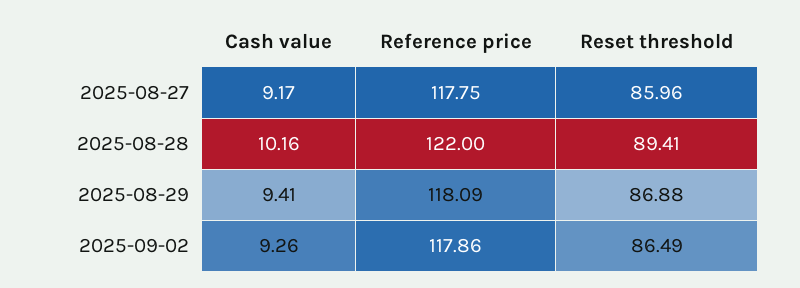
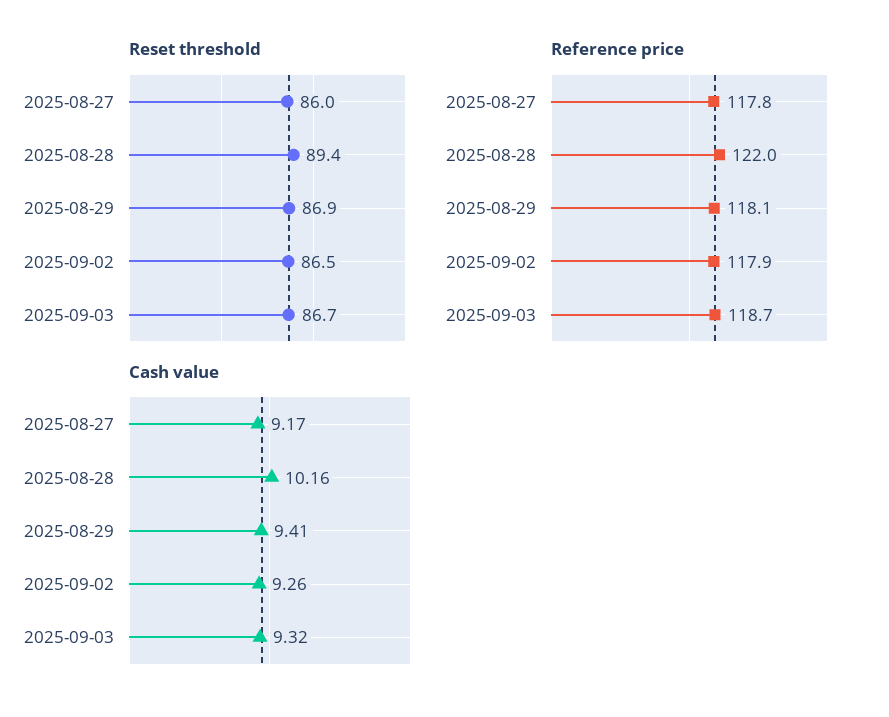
Reset threshold, 2025-09-03: none -> 86.7
Reference price, 2025-09-03: none -> 118.7
Cash value, 2025-09-03: none -> 9.32

